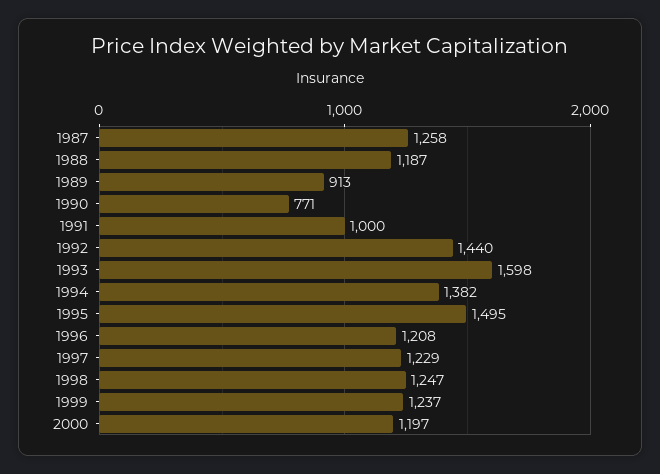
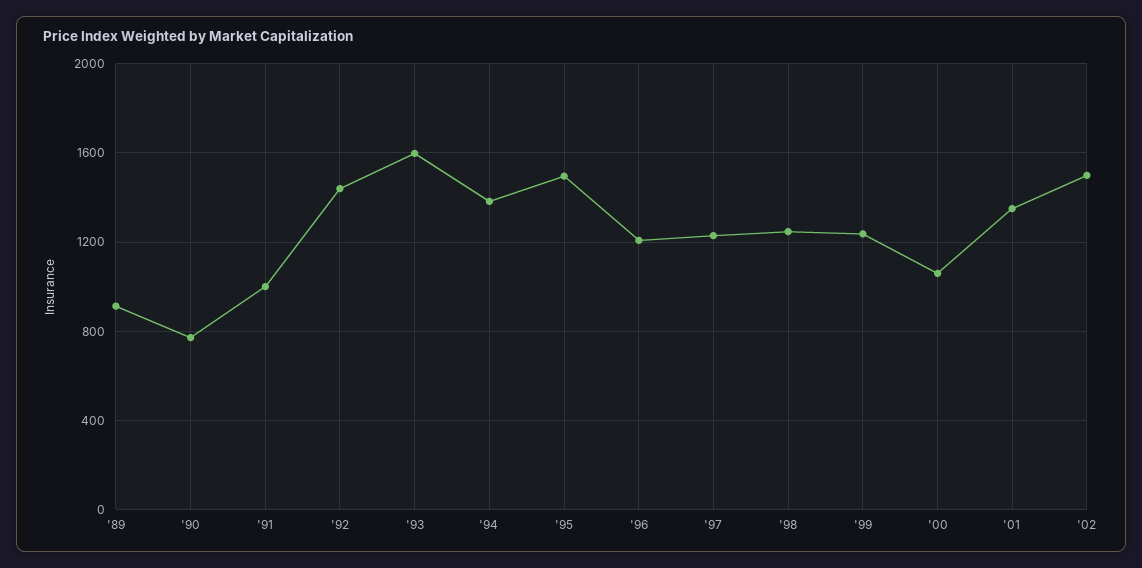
1987: 1258 -> none
1988: 1187 -> none
2000: 1197 -> 1050
'01: none -> 1350
'02: none -> 1500

